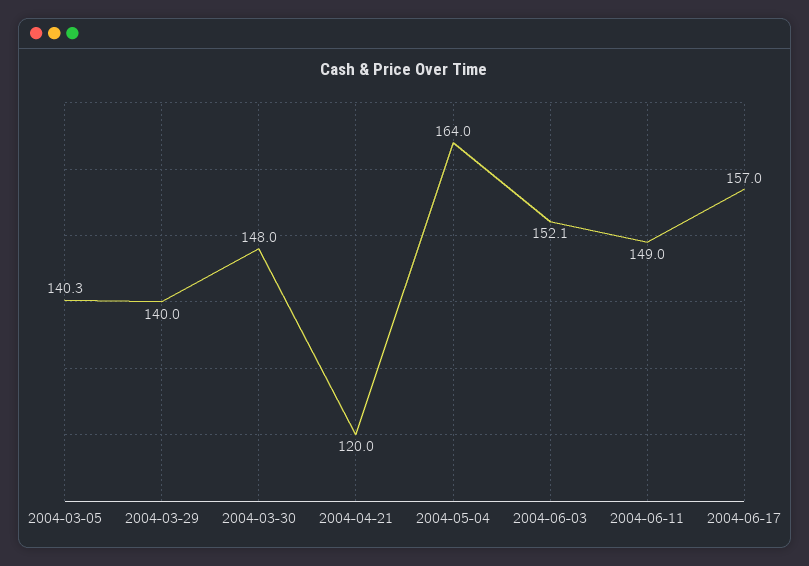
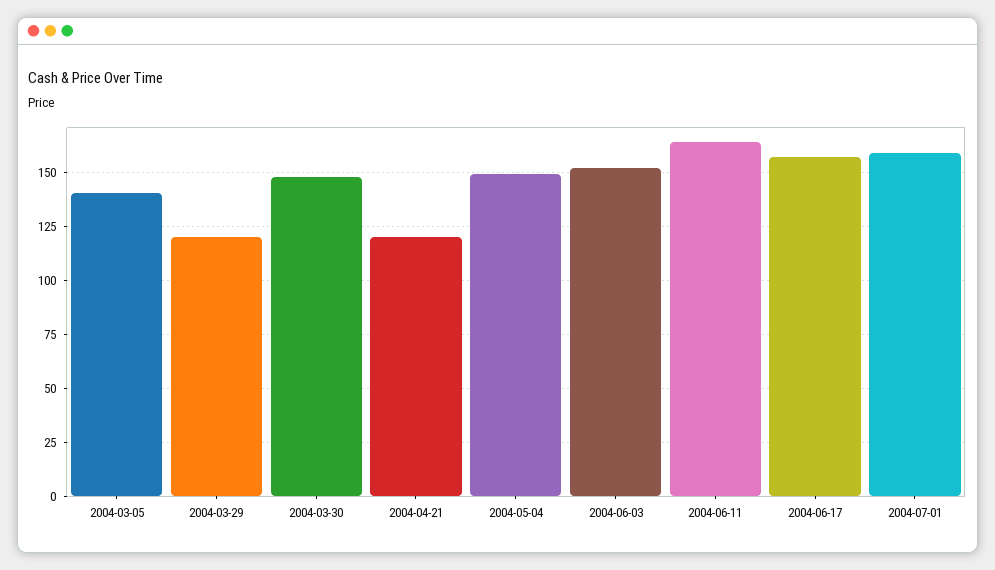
2004-03-29: 140 -> 120
2004-05-04: 164 -> 150
2004-06-11: 149 -> 165
2004-07-01: none -> 160

